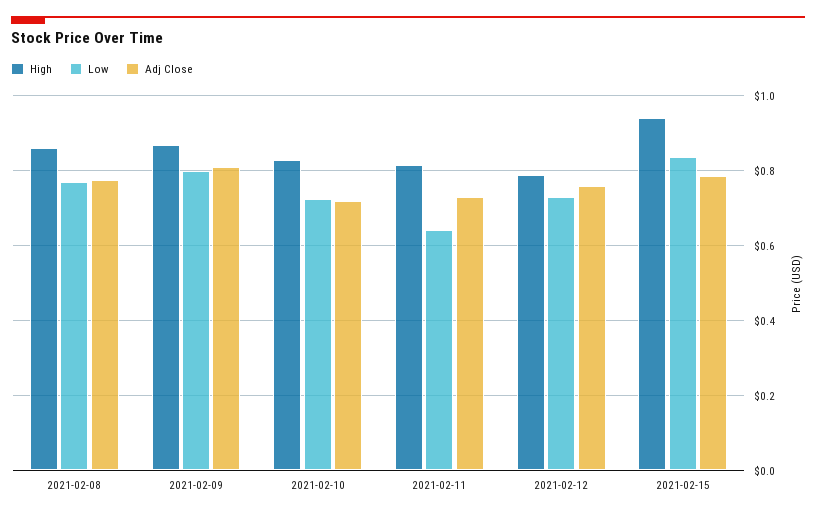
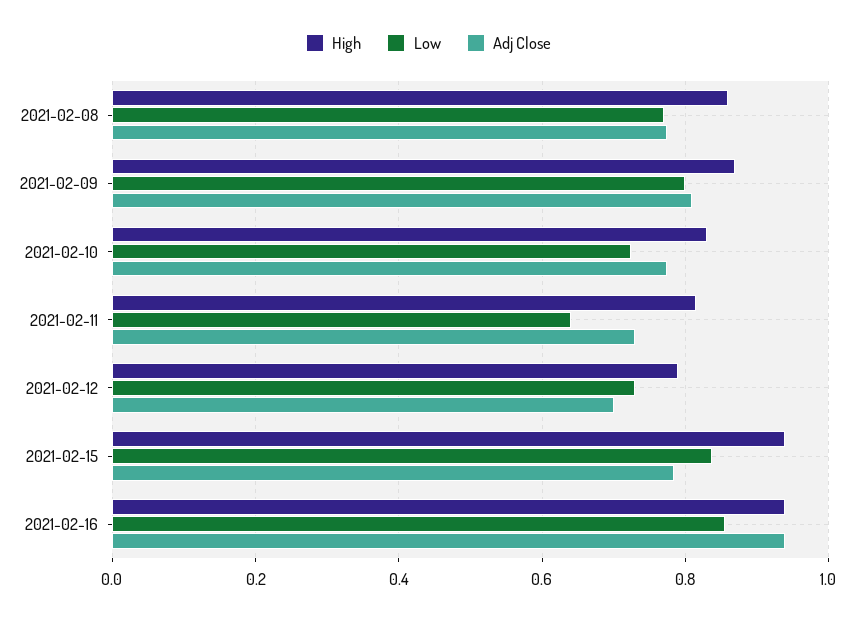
Adj Close, 2021-02-10: 0.72 -> 0.78
Adj Close, 2021-02-12: 0.76 -> 0.7
High, 2021-02-16: none -> 0.94
Low, 2021-02-16: none -> 0.86
Adj Close, 2021-02-16: none -> 0.94

